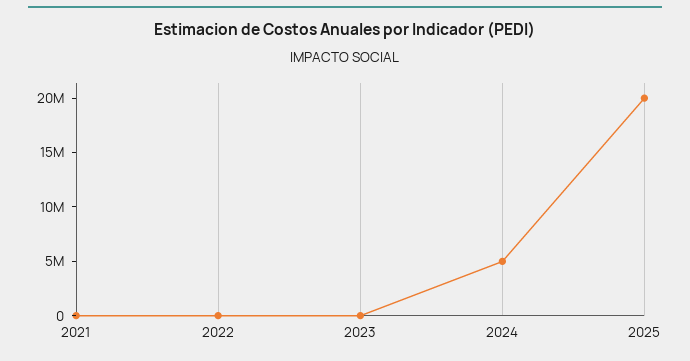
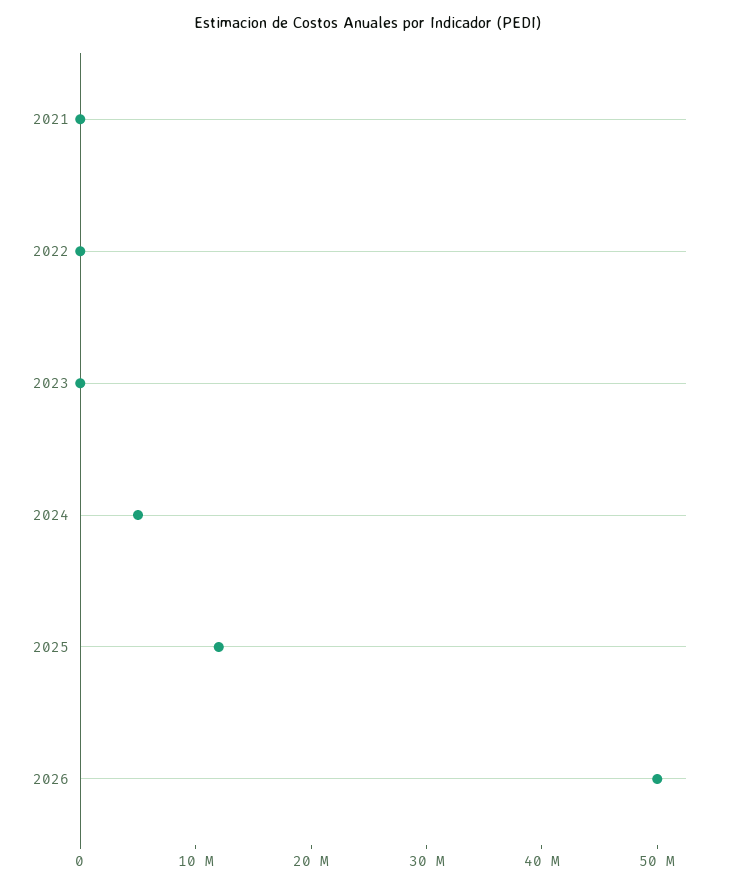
2025: 20000000 -> 12000000
2026: none -> 50000000

